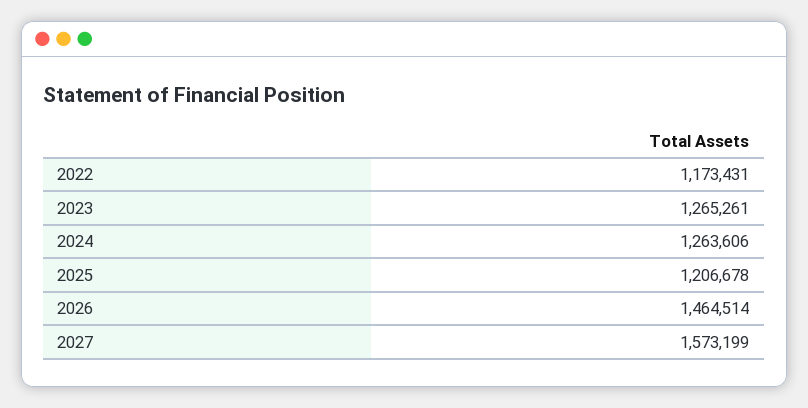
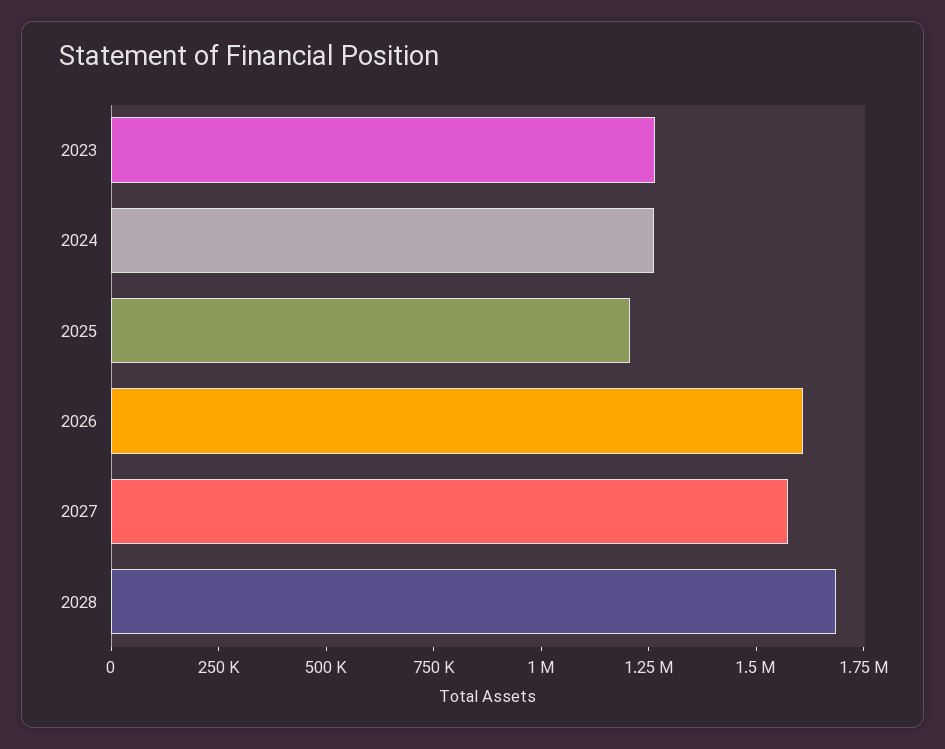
2022: 1173431 -> none
2026: 1464514 -> 1600000
2028: none -> 1700000

